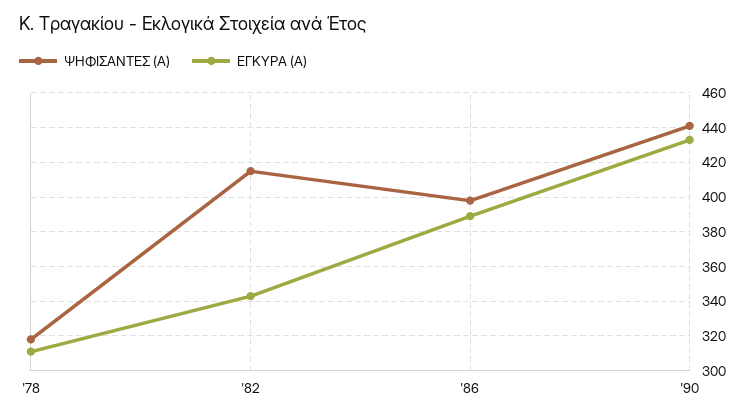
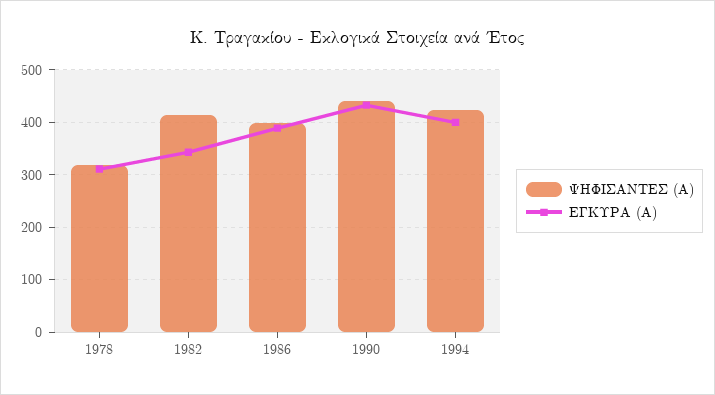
ΨΗΦΙΣΑΝΤΕΣ (Α), 1994: none -> 420
ΕΓΚΥΡΑ (Α), 1994: none -> 400

